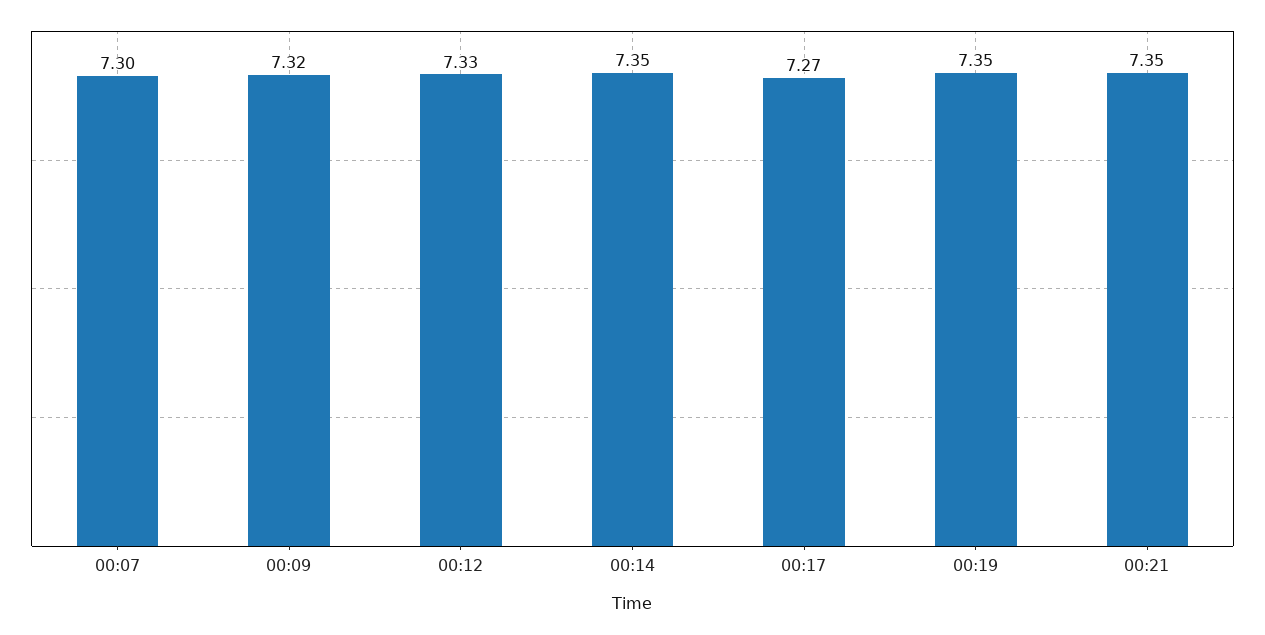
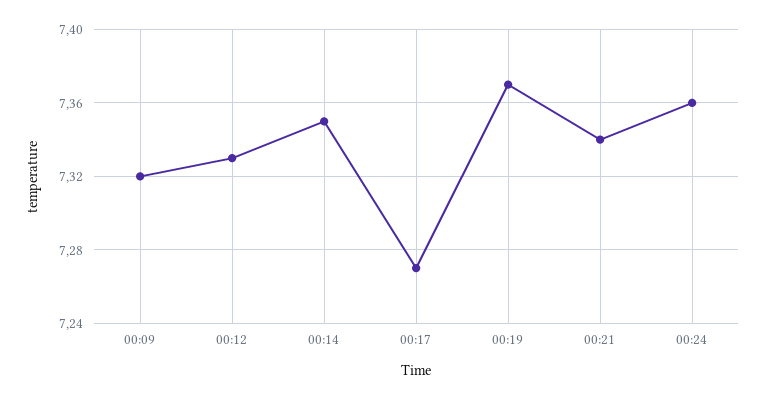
00:07: 7.3 -> none
00:19: 7.35 -> 7.37
00:21: 7.35 -> 7.34
00:24: none -> 7.36

